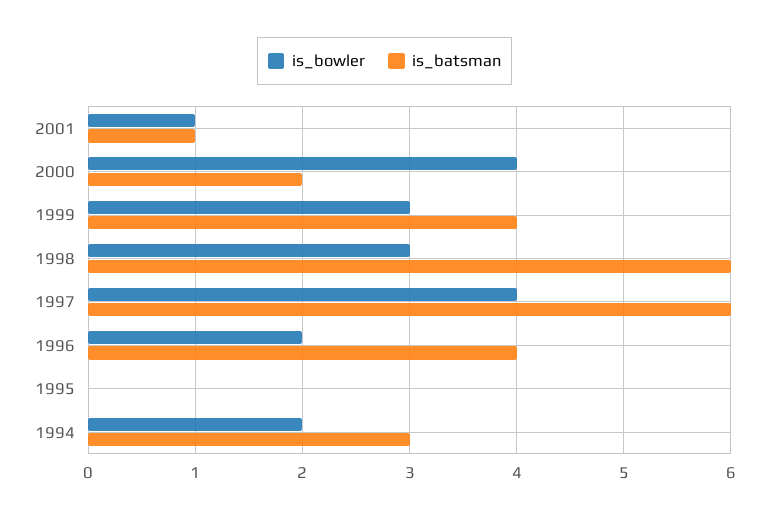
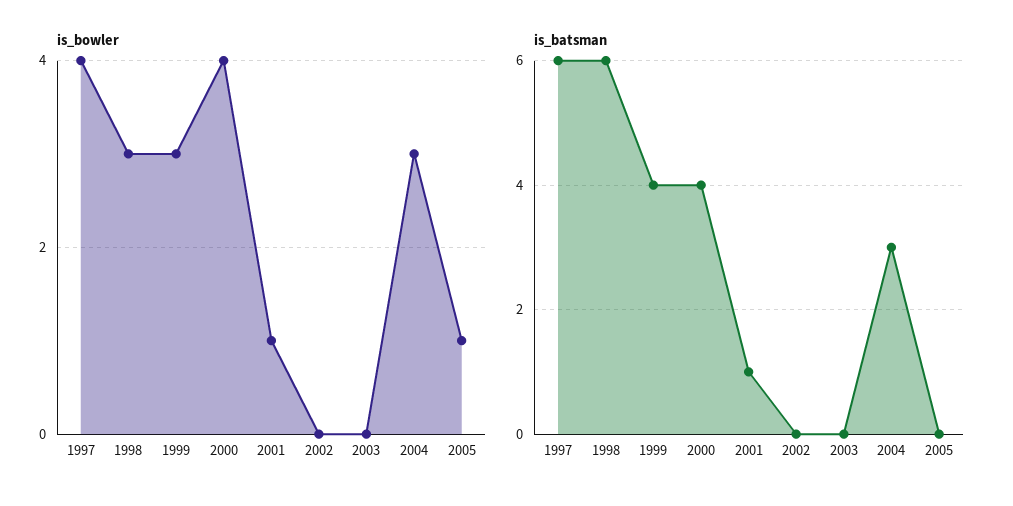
is_batsman, 2000: 2 -> 4
is_bowler, 1996: 2 -> none
is_batsman, 1996: 4 -> none
is_bowler, 1995: 0 -> none
is_batsman, 1995: 0 -> none
is_bowler, 1994: 2 -> none
is_batsman, 1994: 3 -> none
is_bowler, 2002: none -> 0
is_bowler, 2003: none -> 0
is_bowler, 2004: none -> 3
is_bowler, 2005: none -> 1
is_batsman, 2002: none -> 0
is_batsman, 2003: none -> 0
is_batsman, 2004: none -> 3
is_batsman, 2005: none -> 0

